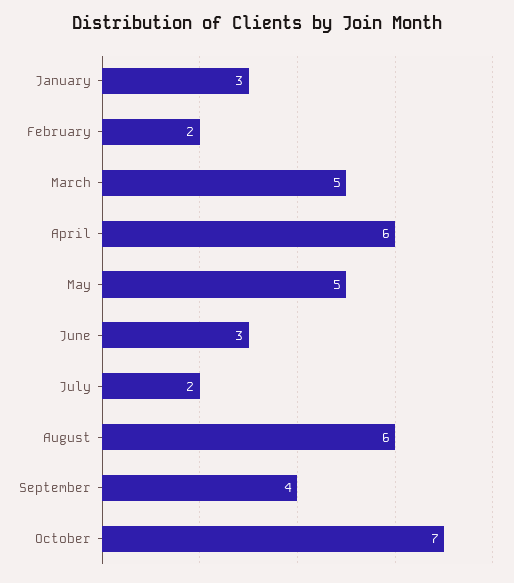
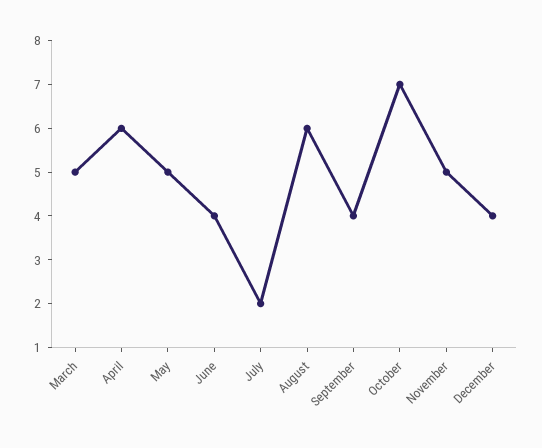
January: 3 -> none
February: 2 -> none
June: 3 -> 4
November: none -> 5
December: none -> 4

